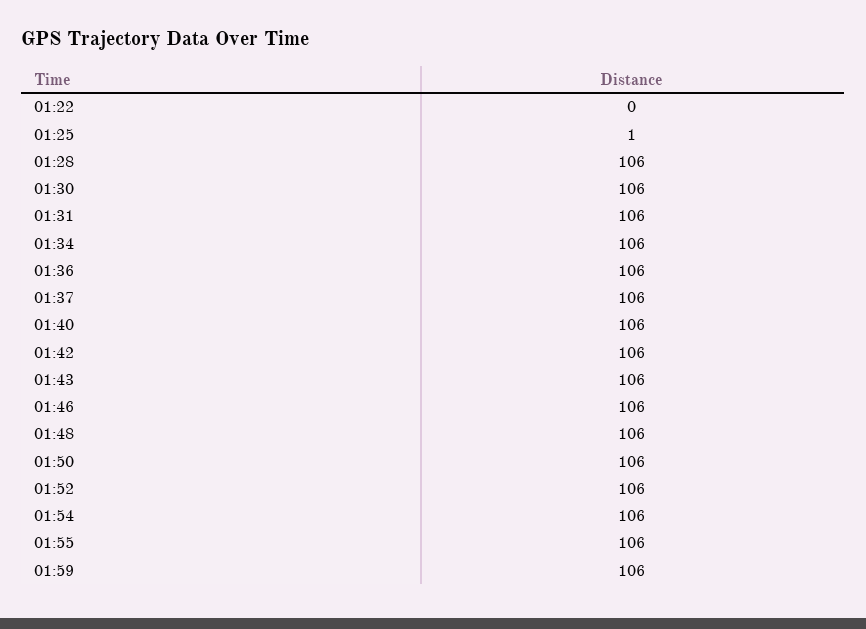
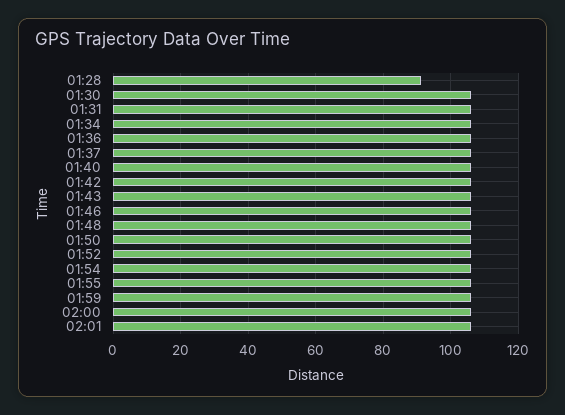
01:22: 0 -> none
01:25: 1 -> none
01:28: 106 -> 90
02:00: none -> 105
02:01: none -> 105

